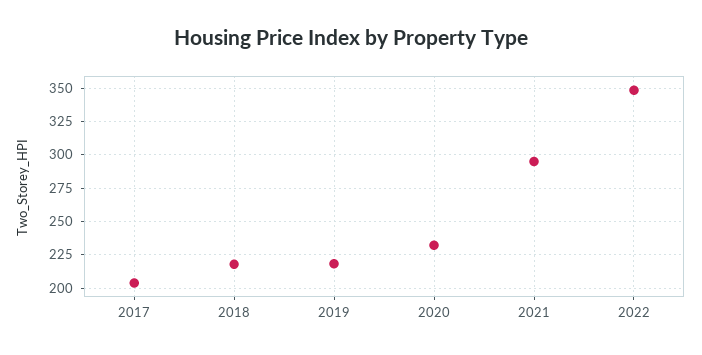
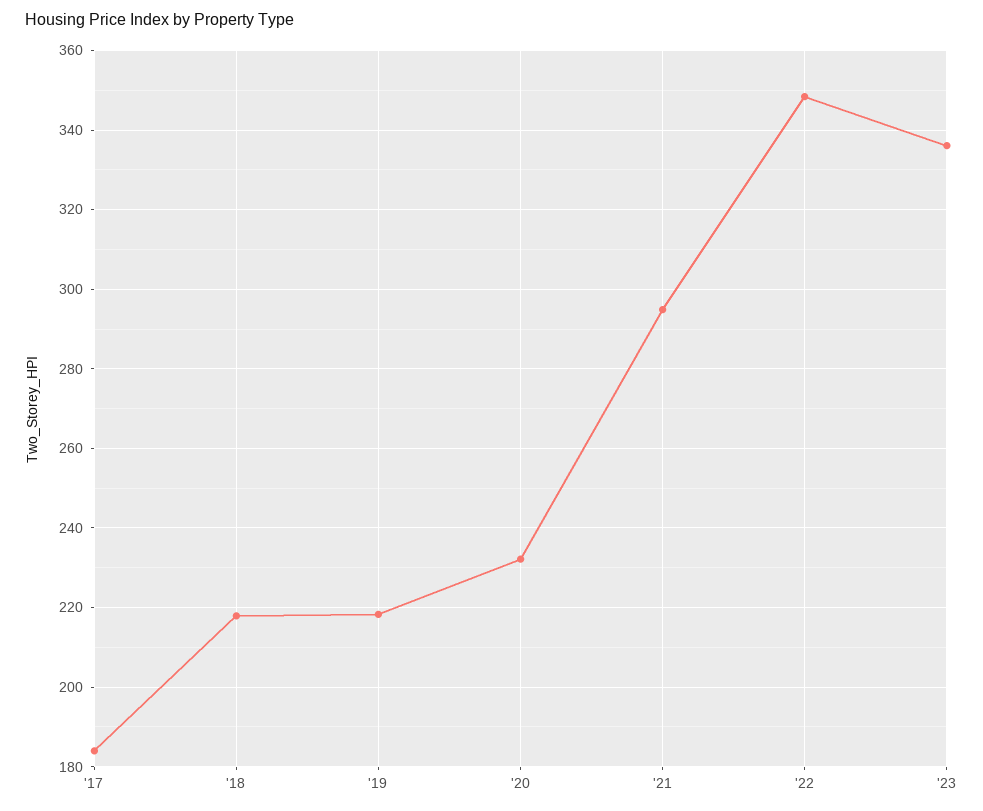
2017: 205 -> 184
'23: none -> 336

